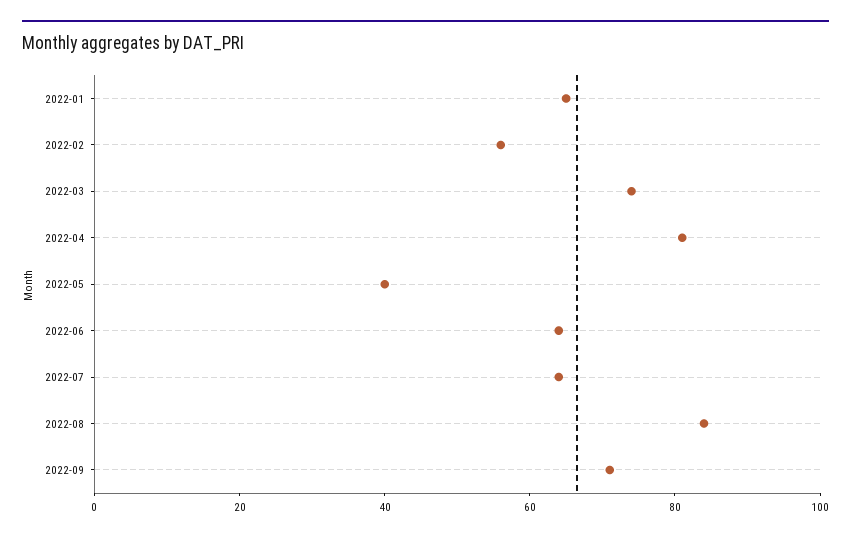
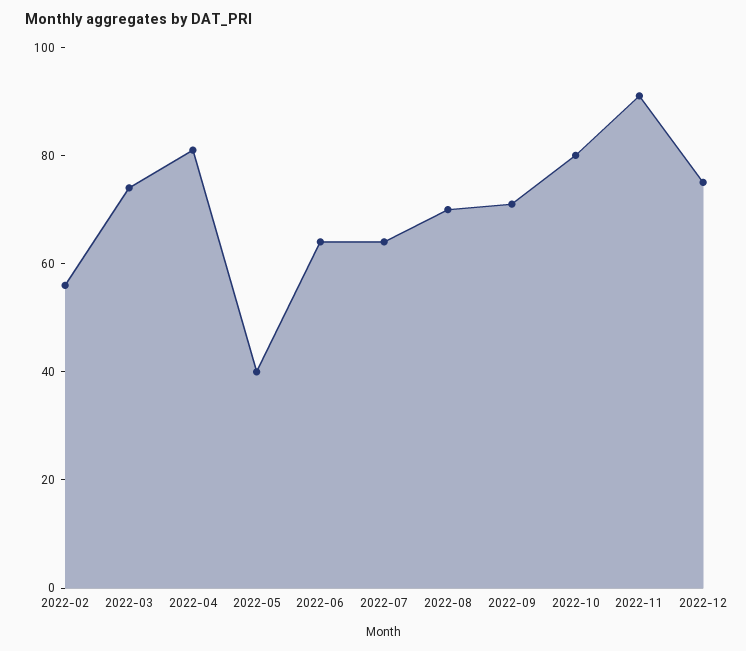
2022-01: 65 -> none
2022-08: 85 -> 70
2022-10: none -> 80
2022-11: none -> 90
2022-12: none -> 75

